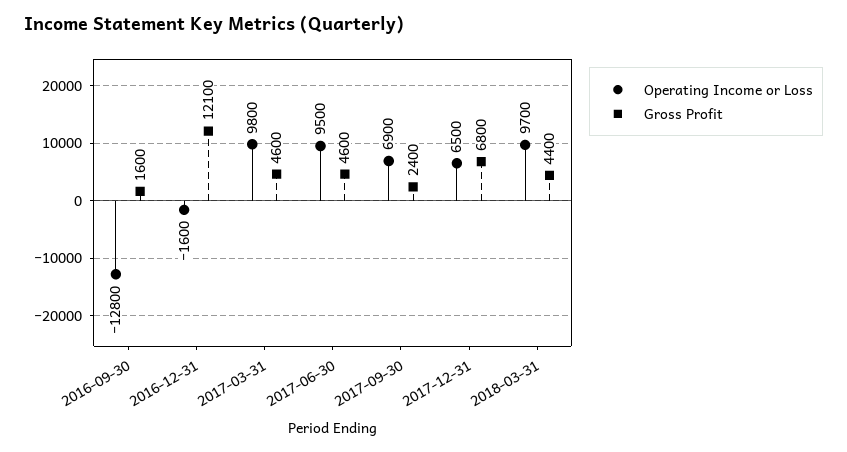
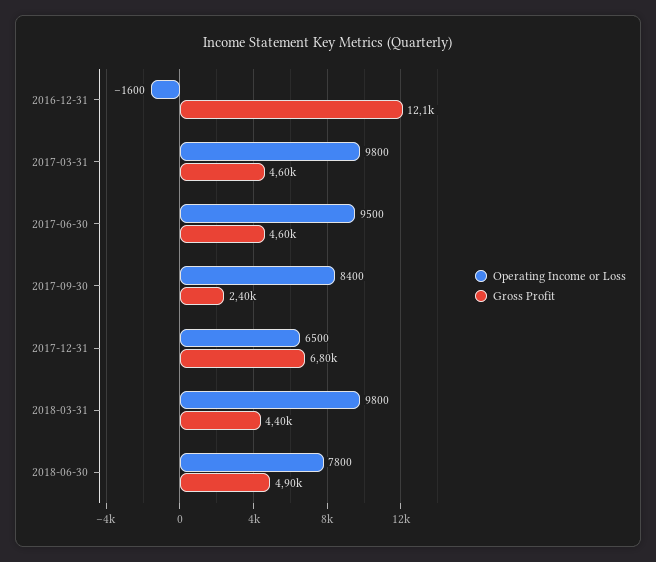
Operating Income or Loss, 2016-09-30: -12800 -> none
Gross Profit, 2016-09-30: 1600 -> none
Operating Income or Loss, 2017-09-30: 6900 -> 8400
Operating Income or Loss, 2018-03-31: 9700 -> 9800
Operating Income or Loss, 2018-06-30: none -> 7800
Gross Profit, 2018-06-30: none -> 4900

